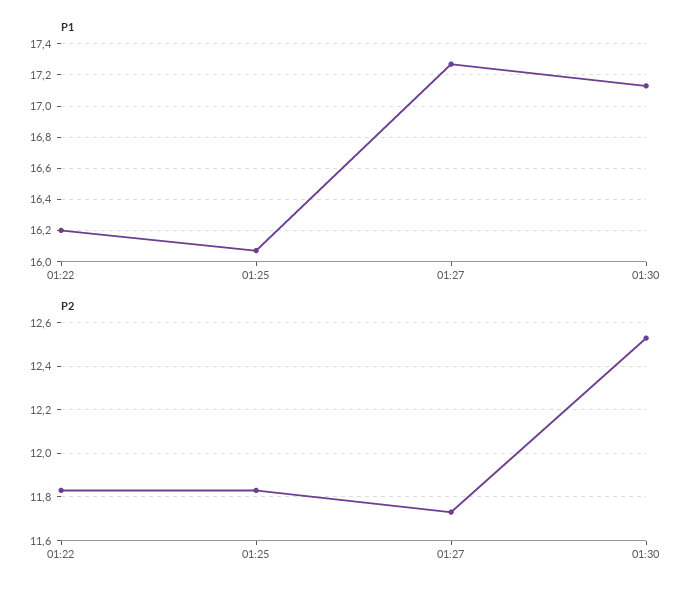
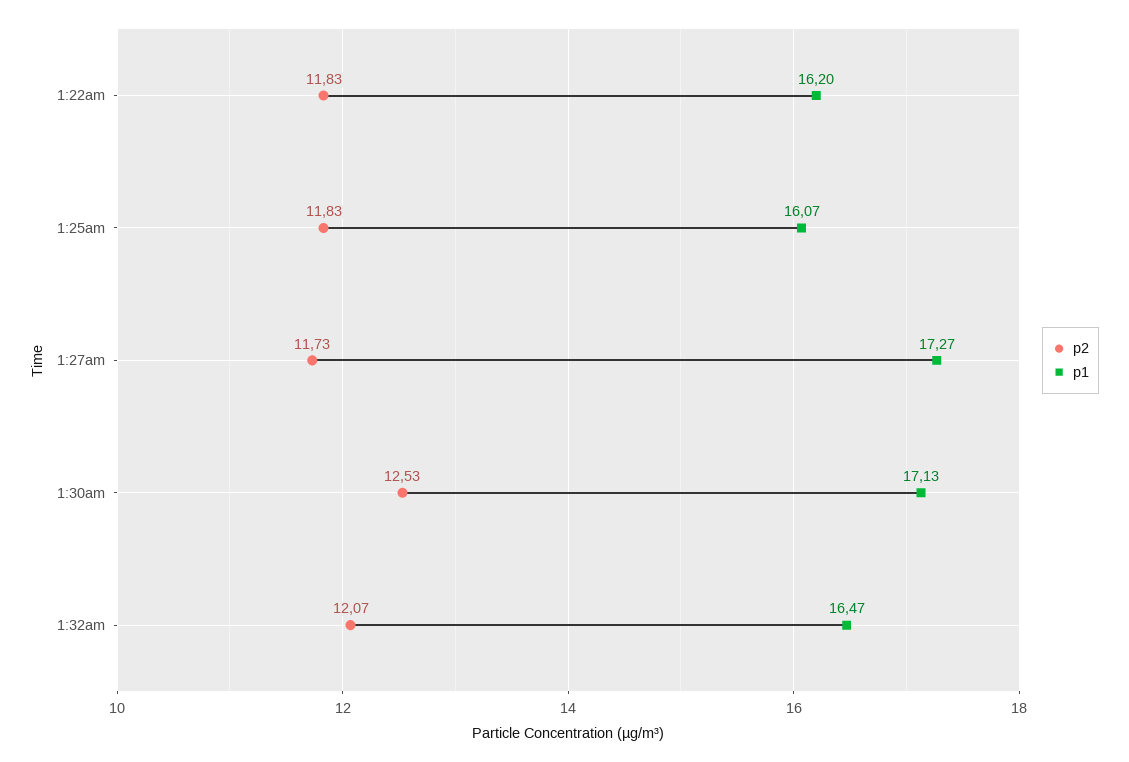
P2, 1:32am: none -> 12.07
P1, 1:32am: none -> 16.47

